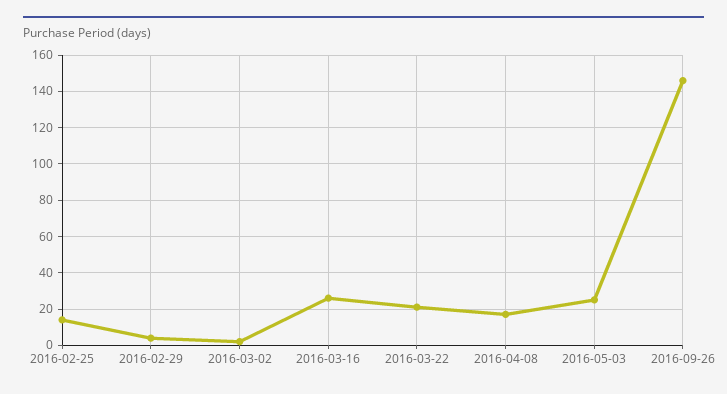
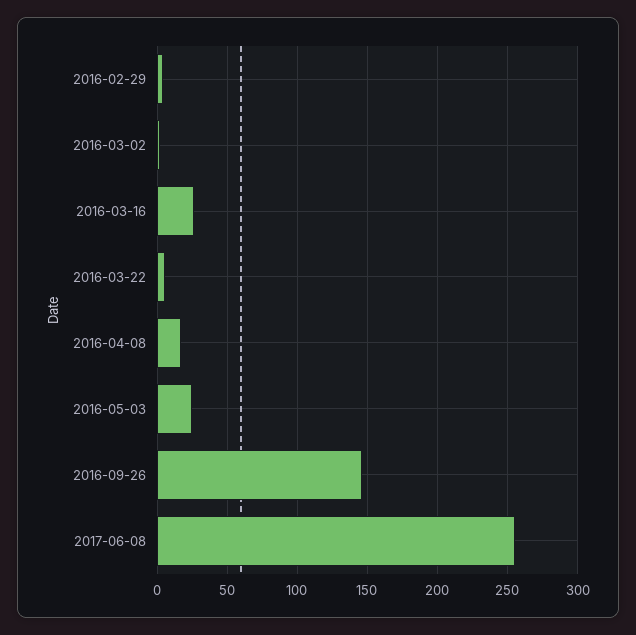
2016-02-25: 15 -> none
2016-03-22: 20 -> 5
2017-06-08: none -> 255

